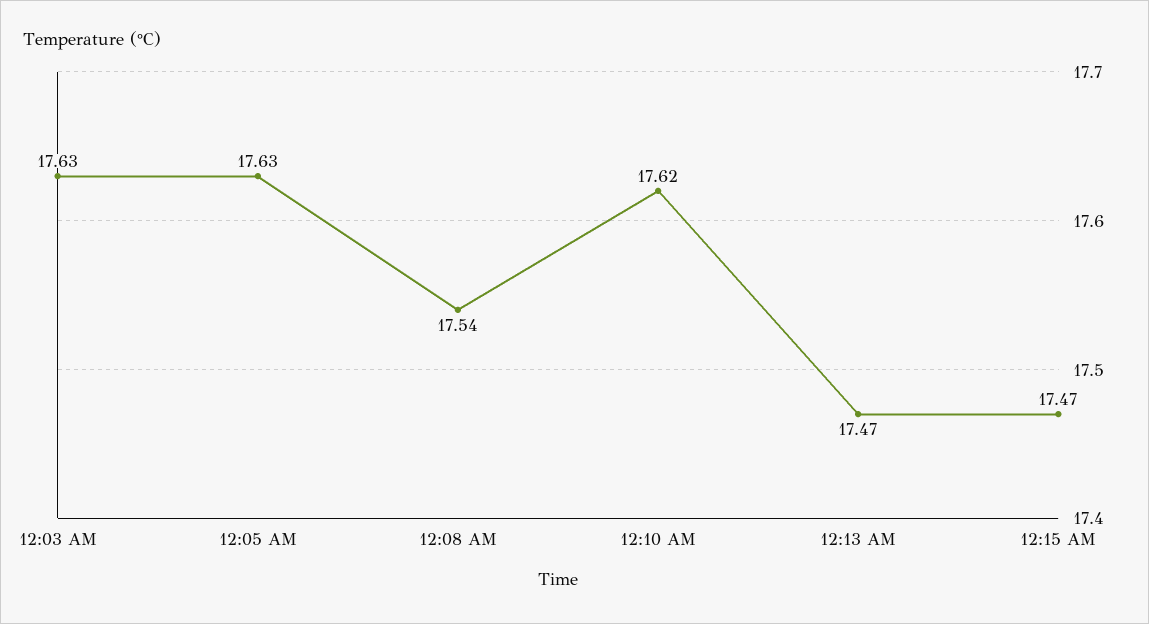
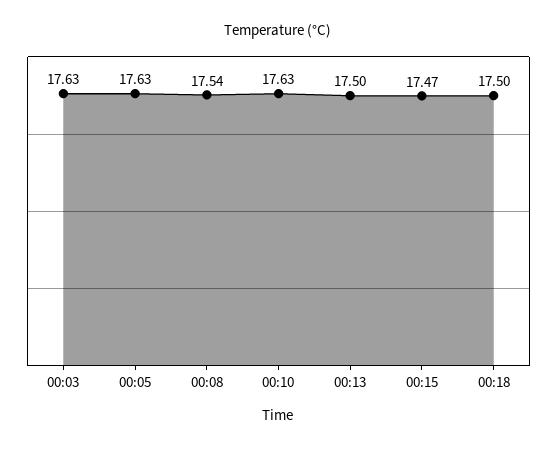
12:10 AM: 17.62 -> 17.63
12:13 AM: 17.47 -> 17.5
00:18: none -> 17.5

